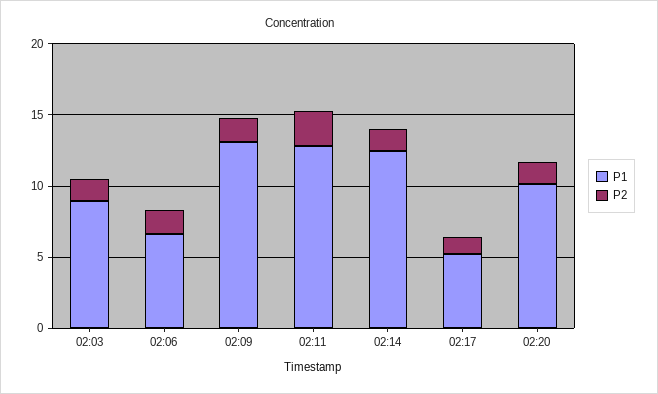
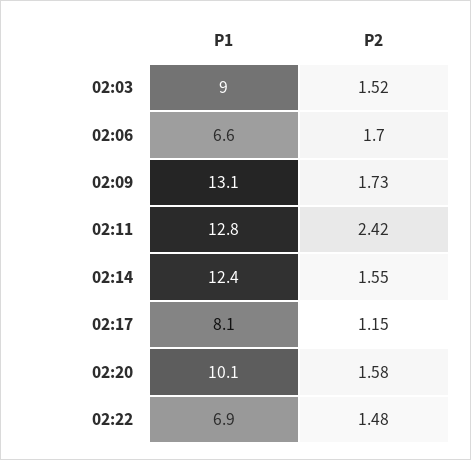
P1, 02:17: 5 -> 8.1
P1, 02:22: none -> 6.9
P2, 02:22: none -> 1.48

